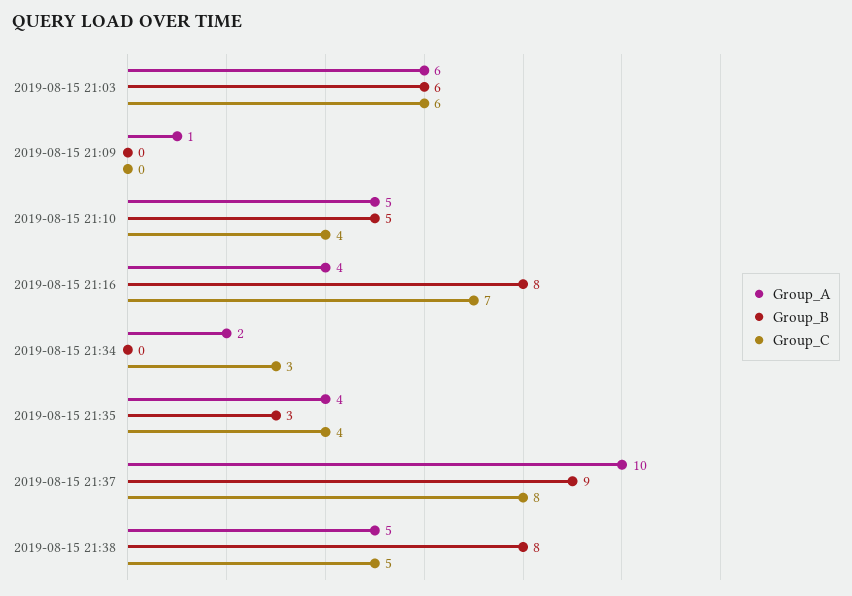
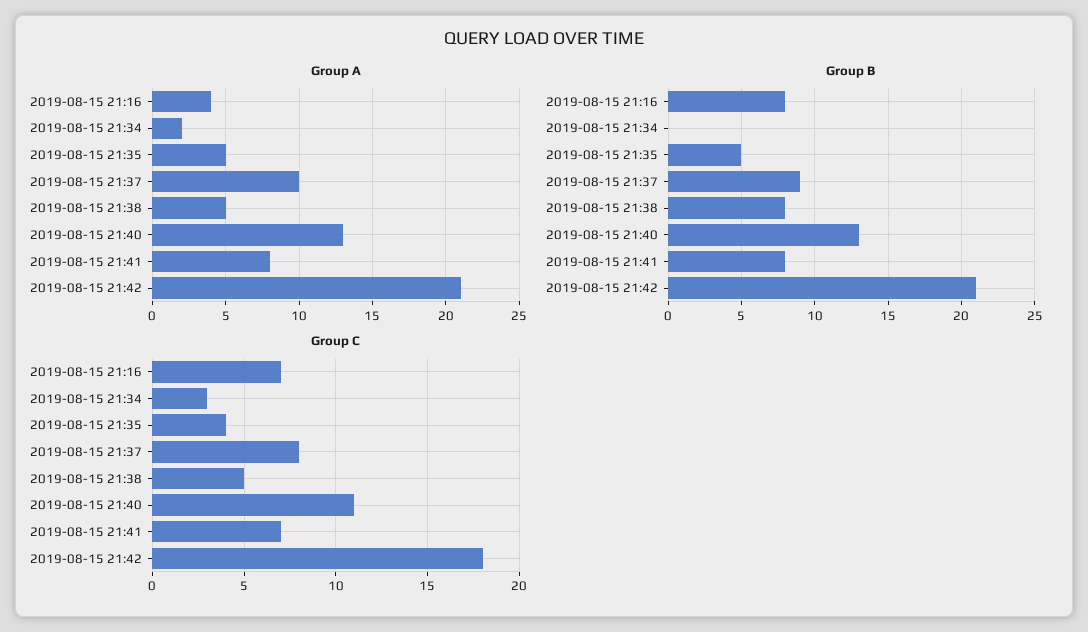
Group_A, 2019-08-15 21:03: 6 -> none
Group_B, 2019-08-15 21:03: 6 -> none
Group_C, 2019-08-15 21:03: 6 -> none
Group_A, 2019-08-15 21:09: 1 -> none
Group_B, 2019-08-15 21:09: 0 -> none
Group_C, 2019-08-15 21:09: 0 -> none
Group_A, 2019-08-15 21:10: 5 -> none
Group_B, 2019-08-15 21:10: 5 -> none
Group_C, 2019-08-15 21:10: 4 -> none
Group_A, 2019-08-15 21:35: 4 -> 5
Group_B, 2019-08-15 21:35: 3 -> 5
Group_A, 2019-08-15 21:40: none -> 13
Group_A, 2019-08-15 21:41: none -> 8
Group_A, 2019-08-15 21:42: none -> 21
Group_B, 2019-08-15 21:40: none -> 13
Group_B, 2019-08-15 21:41: none -> 8
Group_B, 2019-08-15 21:42: none -> 21
Group_C, 2019-08-15 21:40: none -> 11
Group_C, 2019-08-15 21:41: none -> 7
Group_C, 2019-08-15 21:42: none -> 18

